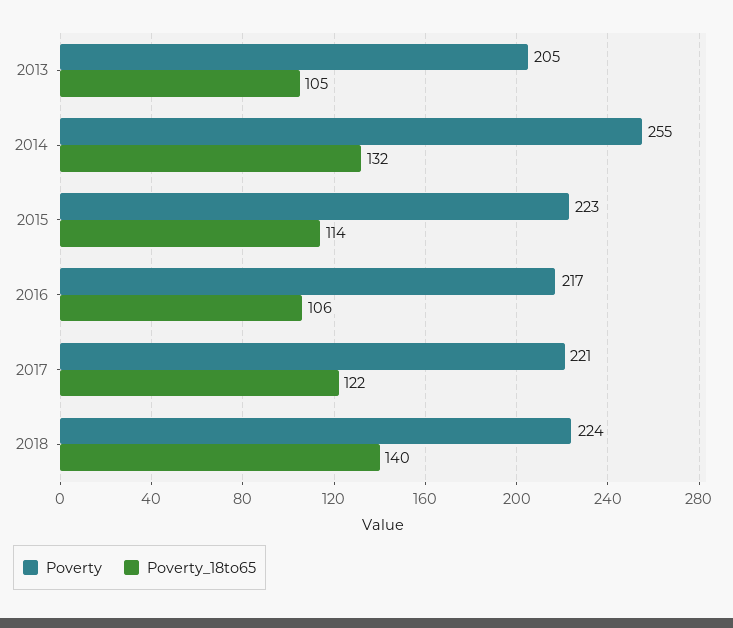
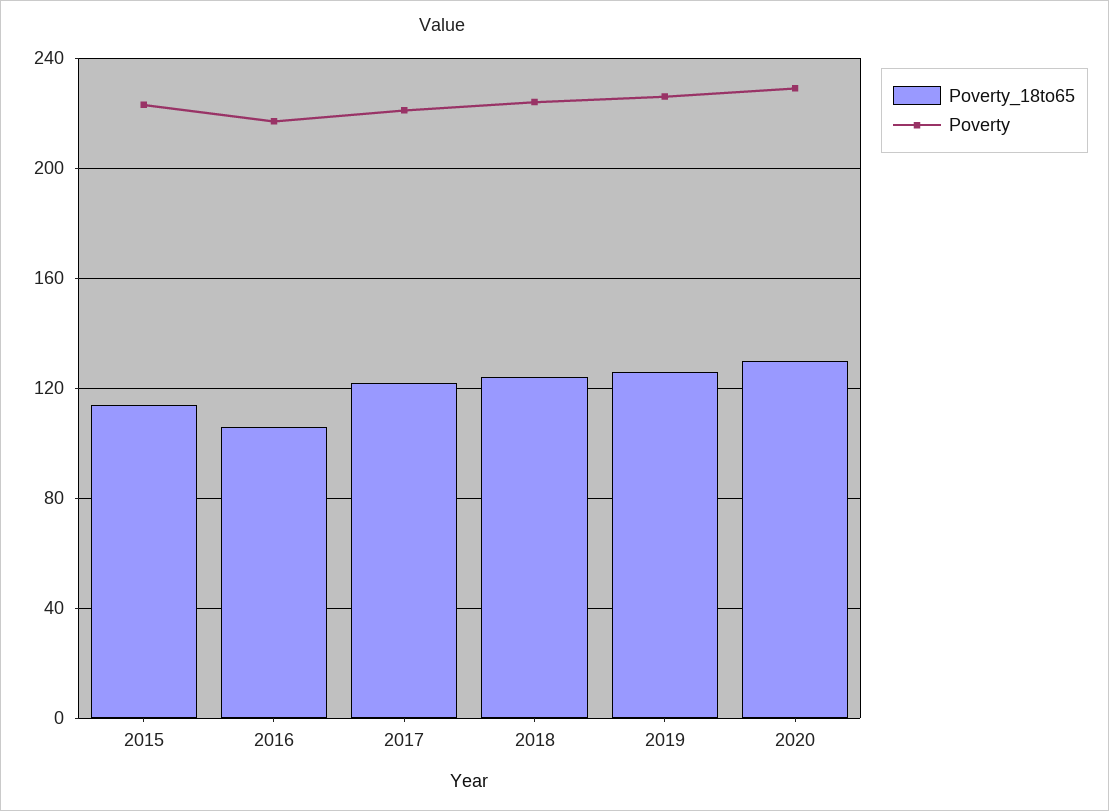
Poverty, 2013: 205 -> none
Poverty_18to65, 2013: 105 -> none
Poverty, 2014: 255 -> none
Poverty_18to65, 2014: 132 -> none
Poverty_18to65, 2018: 140 -> 125
Poverty_18to65, 2019: none -> 125
Poverty, 2019: none -> 225
Poverty_18to65, 2020: none -> 130
Poverty, 2020: none -> 230

